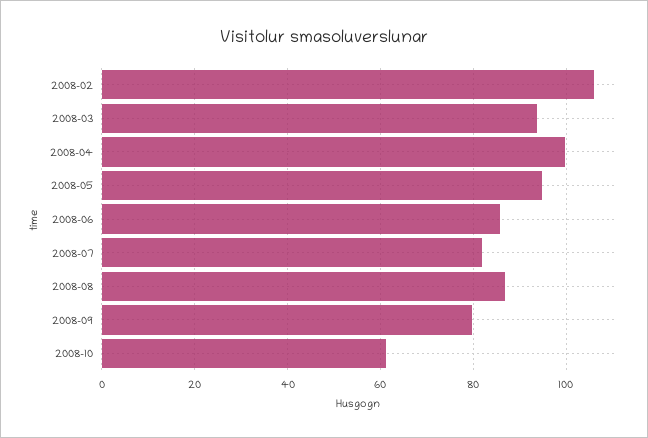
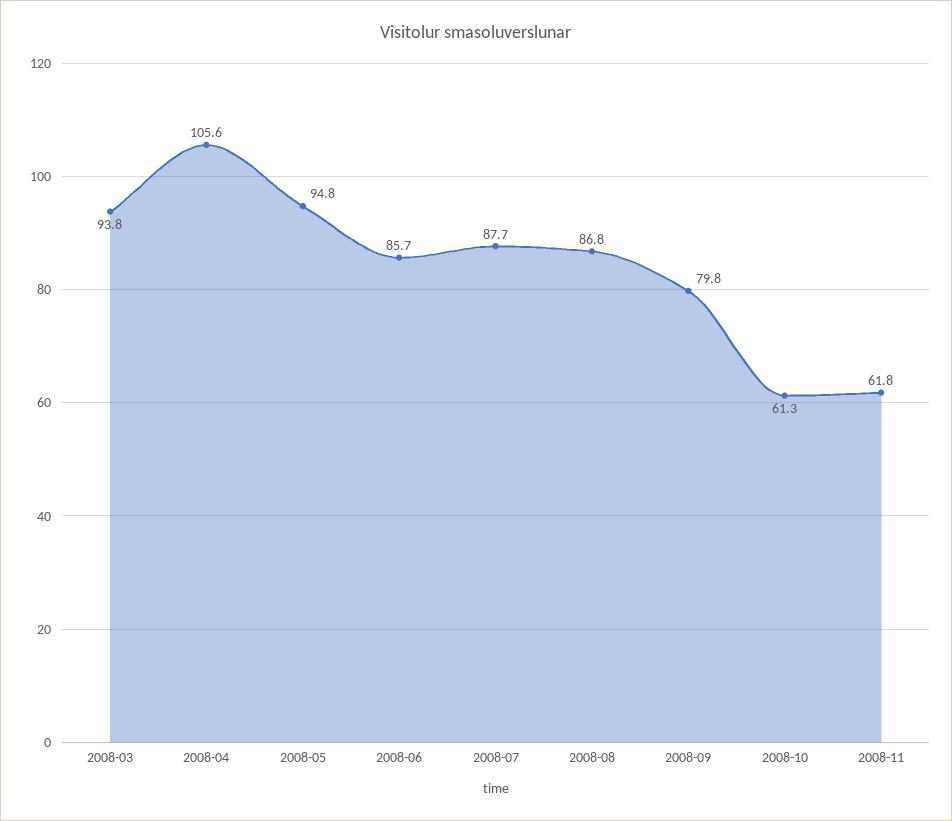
2008-02: 106 -> none
2008-04: 100 -> 105.6
2008-07: 82 -> 87.7
2008-11: none -> 61.8

